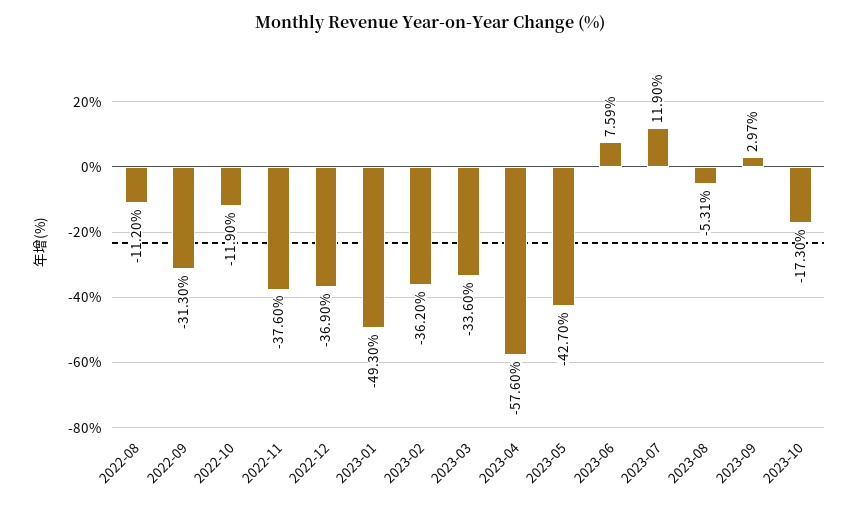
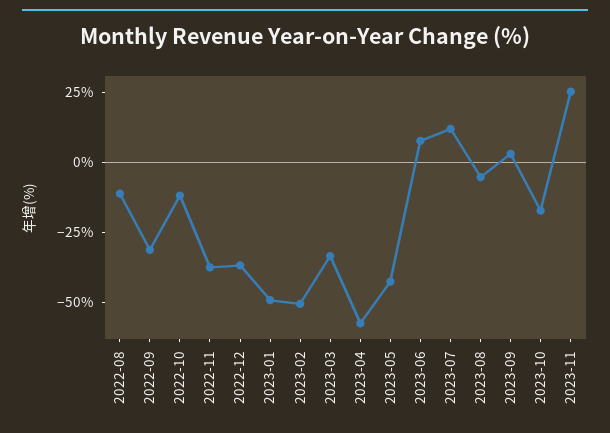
2023-02: -36.2 -> -50
2023-11: none -> 25

